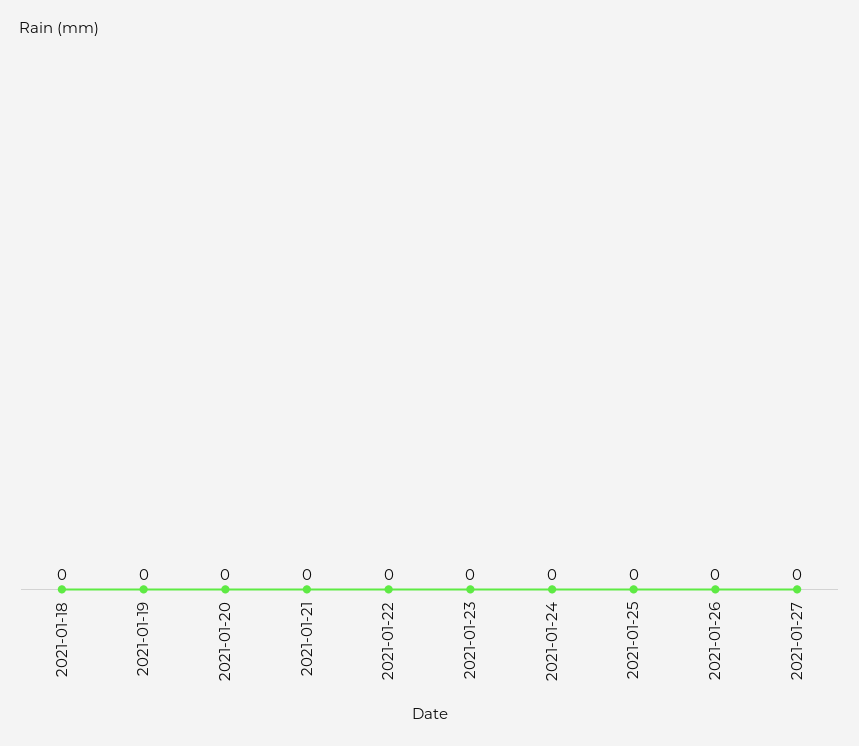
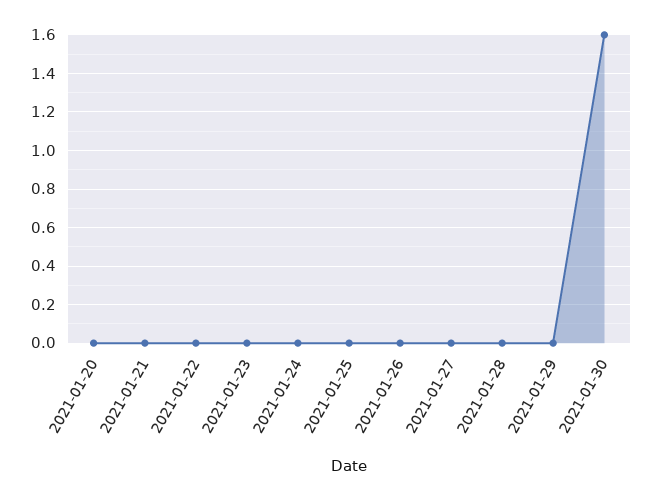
2021-01-18: 0 -> none
2021-01-19: 0 -> none
2021-01-28: none -> 0
2021-01-29: none -> 0
2021-01-30: none -> 1.6

